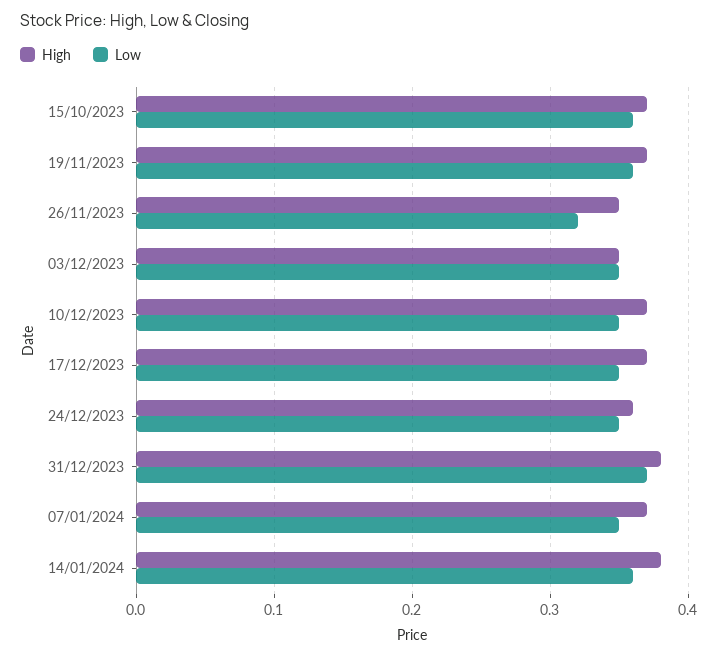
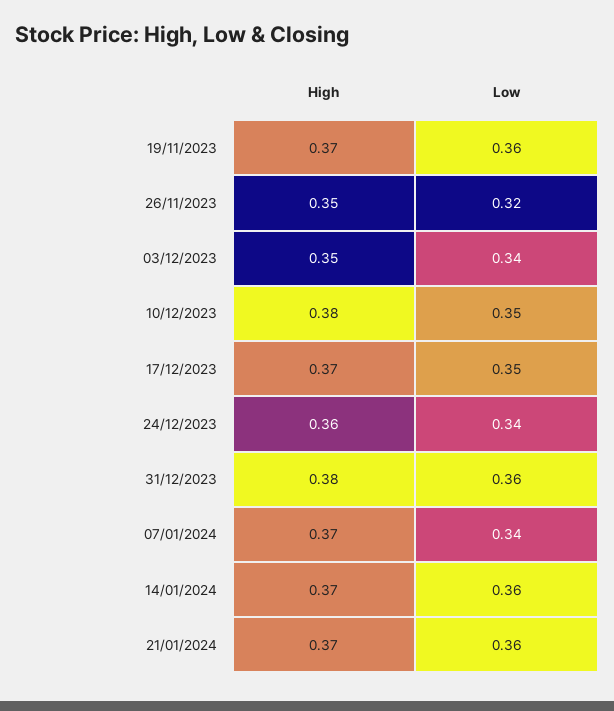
High, 15/10/2023: 0.37 -> none
Low, 15/10/2023: 0.36 -> none
Low, 03/12/2023: 0.35 -> 0.34
High, 10/12/2023: 0.37 -> 0.38
Low, 24/12/2023: 0.35 -> 0.34
Low, 31/12/2023: 0.37 -> 0.36
Low, 07/01/2024: 0.35 -> 0.34
High, 14/01/2024: 0.38 -> 0.37
High, 21/01/2024: none -> 0.37
Low, 21/01/2024: none -> 0.36

